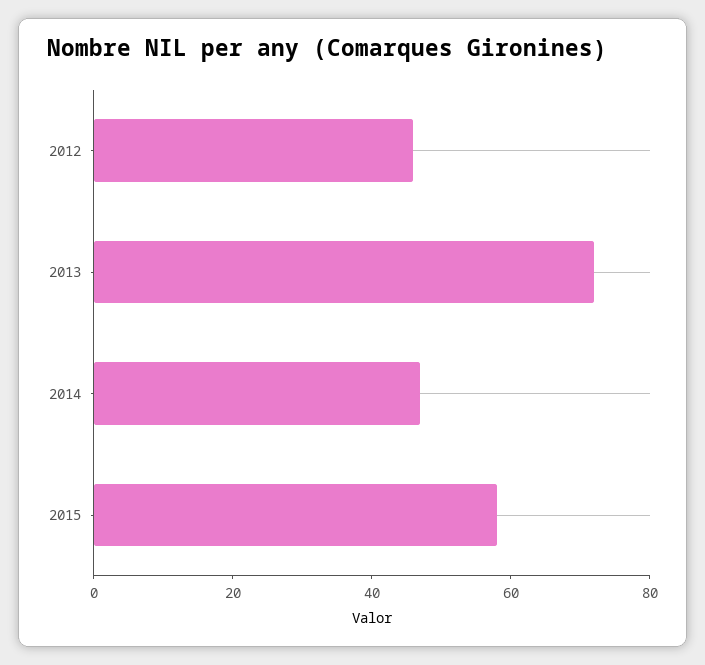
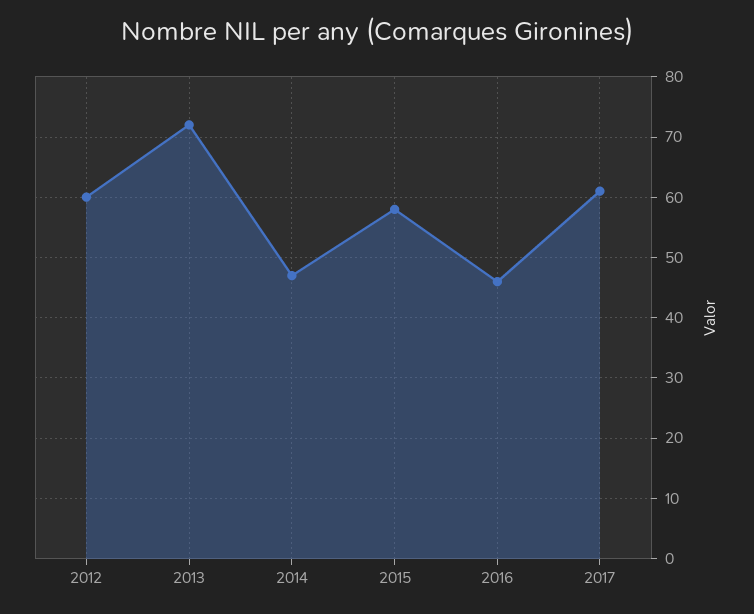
2012: 45 -> 60
2016: none -> 46
2017: none -> 61

